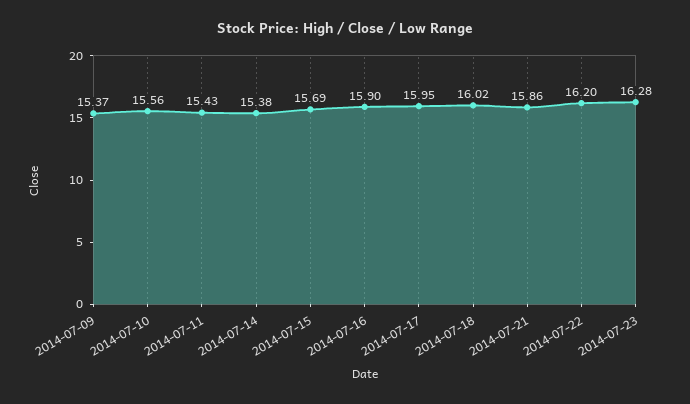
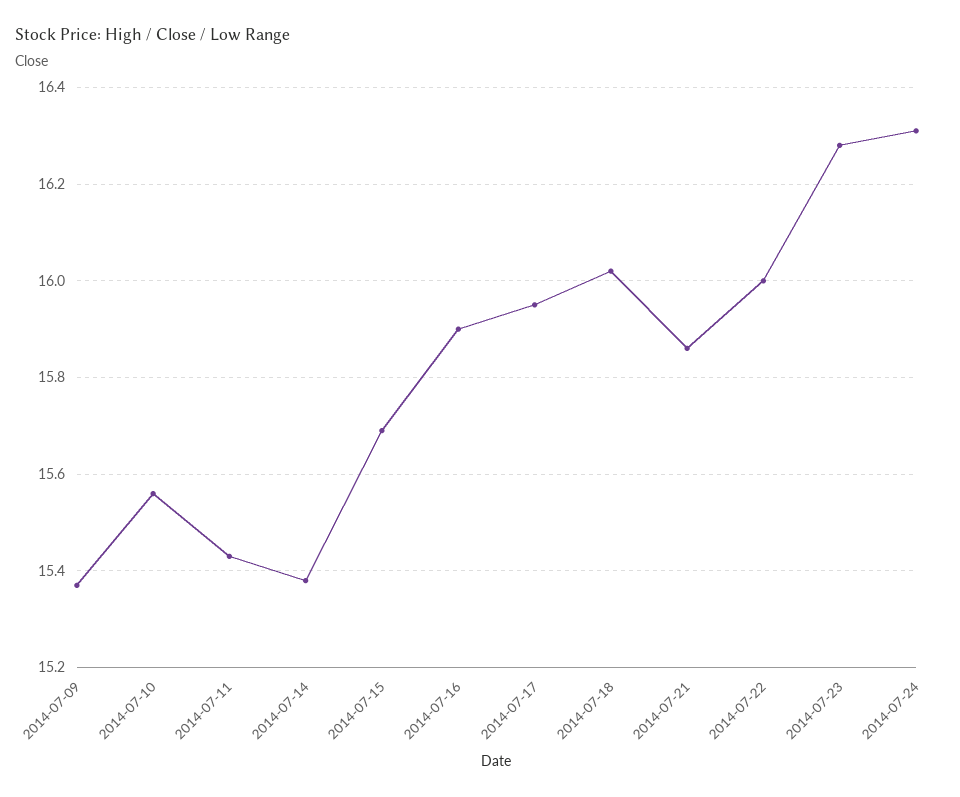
2014-07-22: 16.2 -> 16
2014-07-24: none -> 16.3

